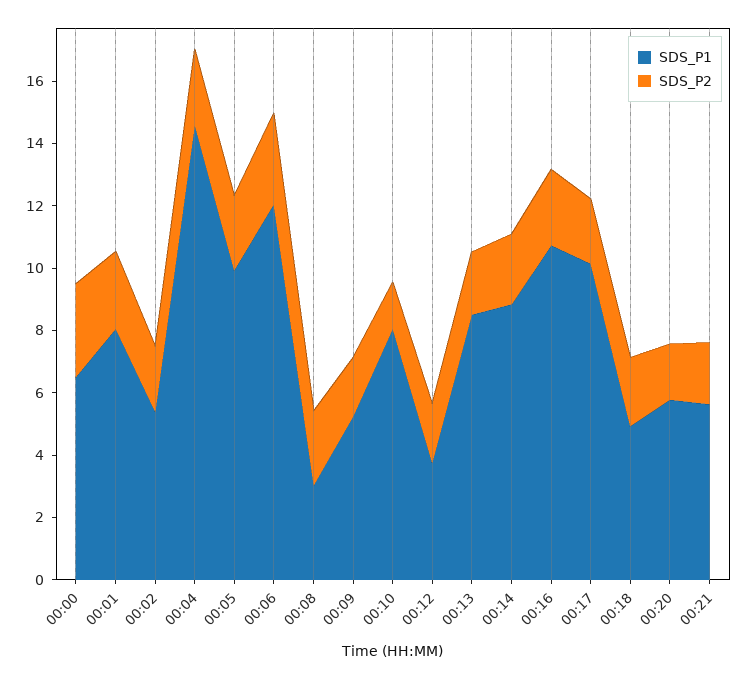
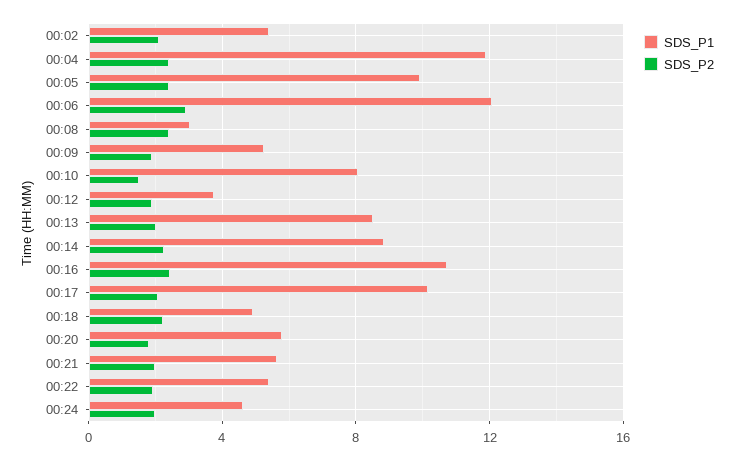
SDS_P1, 00:00: 6.5 -> none
SDS_P2, 00:00: 3 -> none
SDS_P1, 00:01: 8 -> none
SDS_P2, 00:01: 2.5 -> none
SDS_P1, 00:04: 14.5 -> 12
SDS_P1, 00:22: none -> 5.5
SDS_P2, 00:22: none -> 2
SDS_P1, 00:24: none -> 4.5
SDS_P2, 00:24: none -> 2

